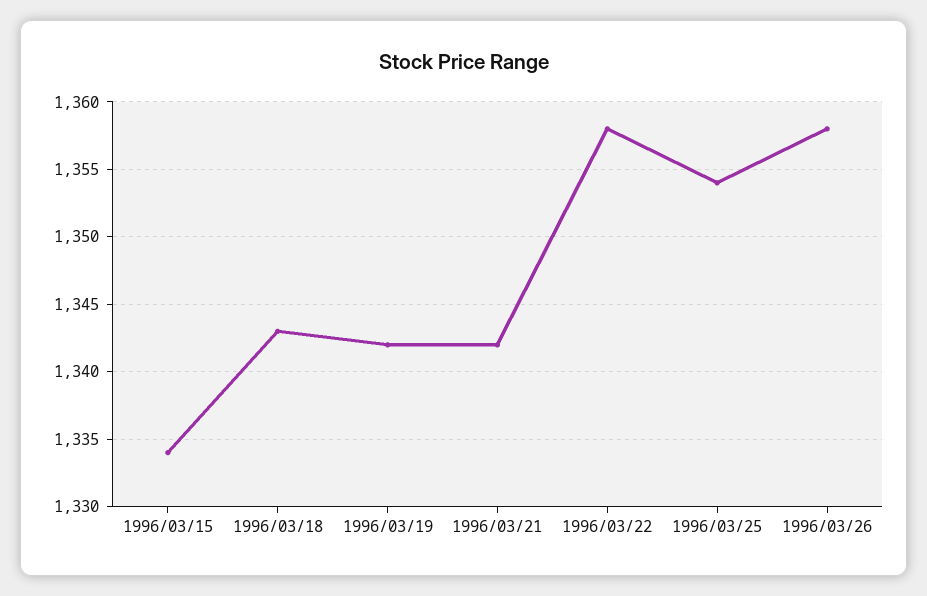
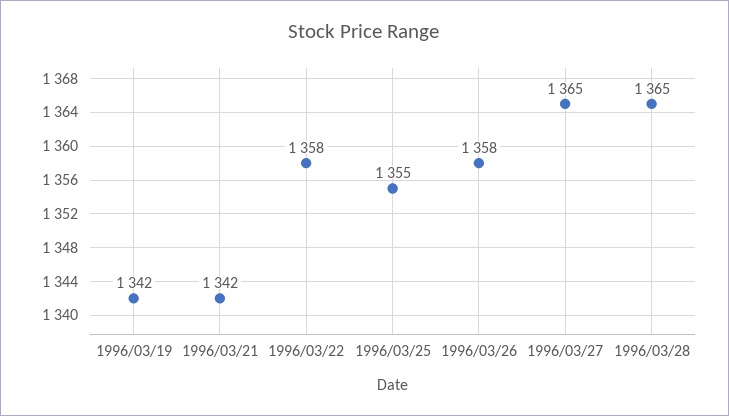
1996/03/15: 1334 -> none
1996/03/18: 1343 -> none
1996/03/25: 1354 -> 1355
1996/03/27: none -> 1365
1996/03/28: none -> 1365

